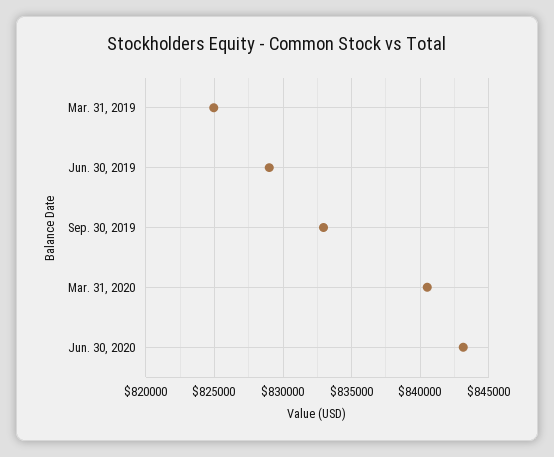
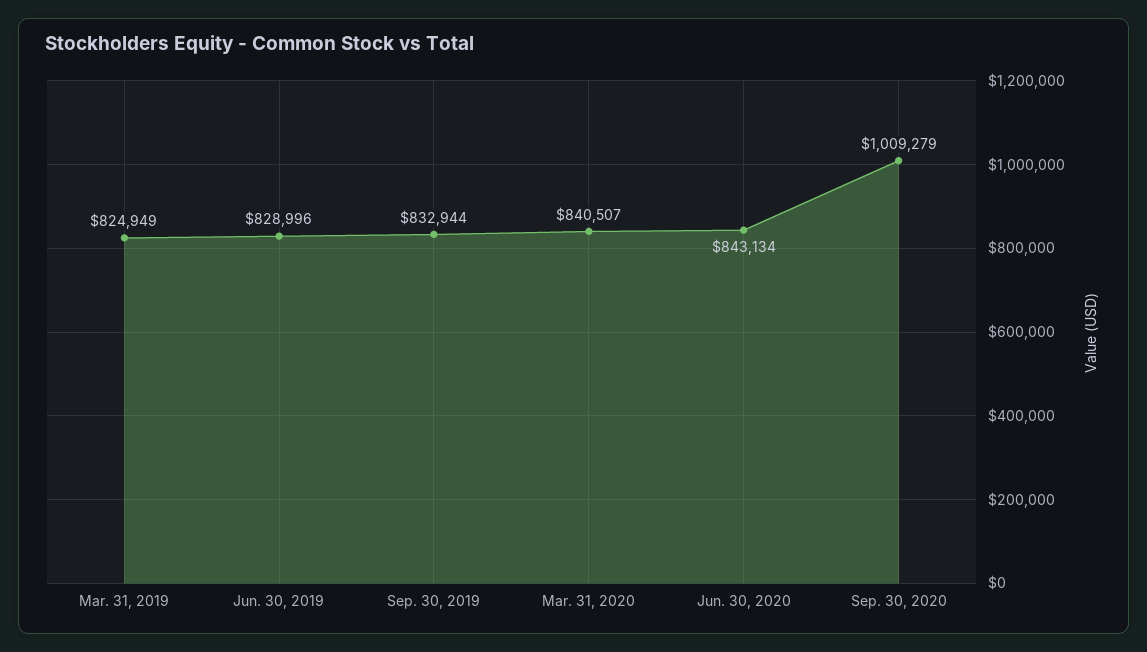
Sep. 30, 2020: none -> 1009279

